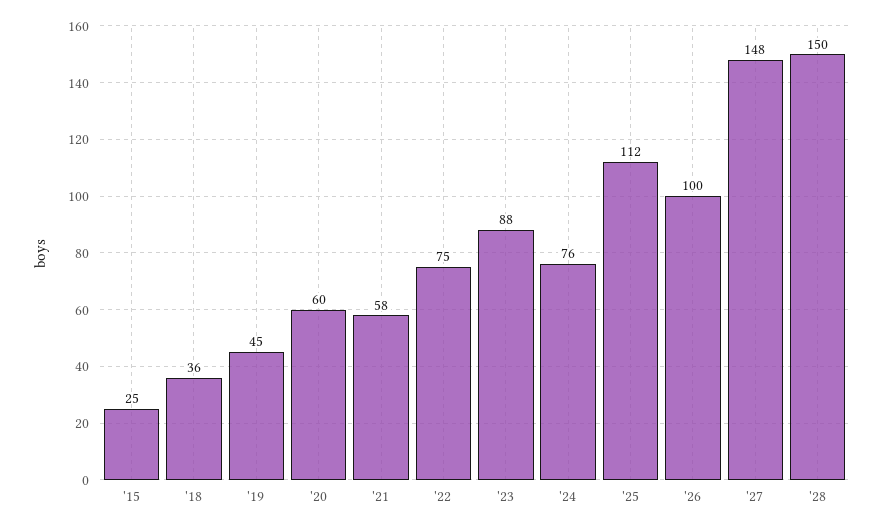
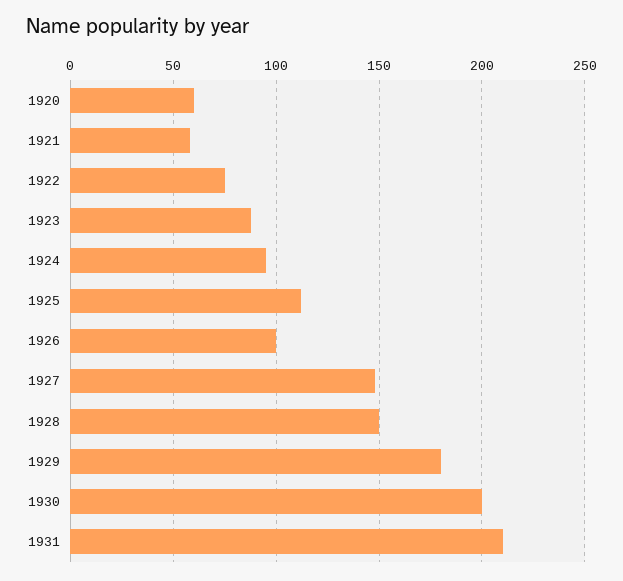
'15: 25 -> none
'18: 36 -> none
'19: 45 -> none
'24: 76 -> 95
1929: none -> 180
1930: none -> 200
1931: none -> 210

